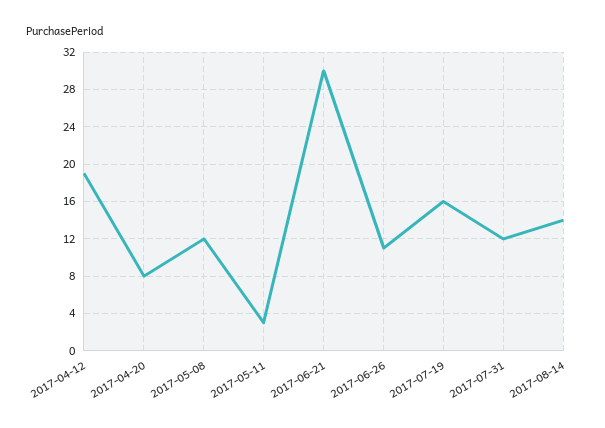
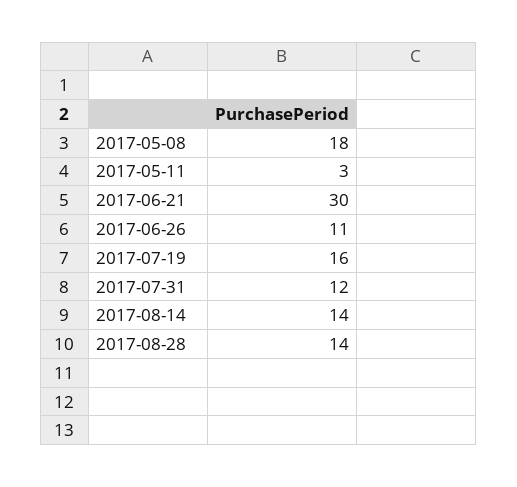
2017-04-12: 19 -> none
2017-04-20: 8 -> none
2017-05-08: 12 -> 18
2017-08-28: none -> 14

